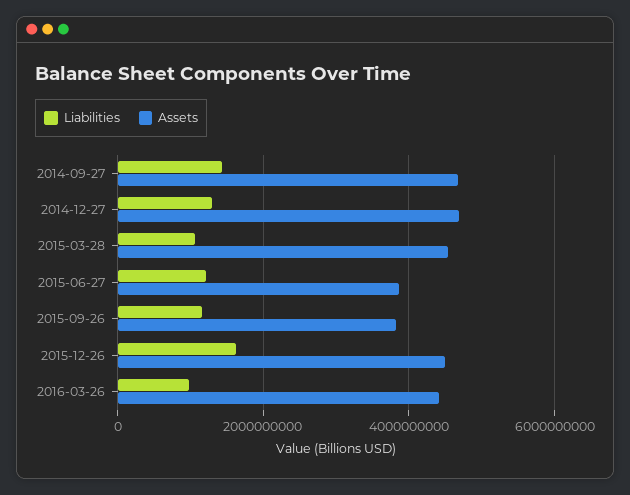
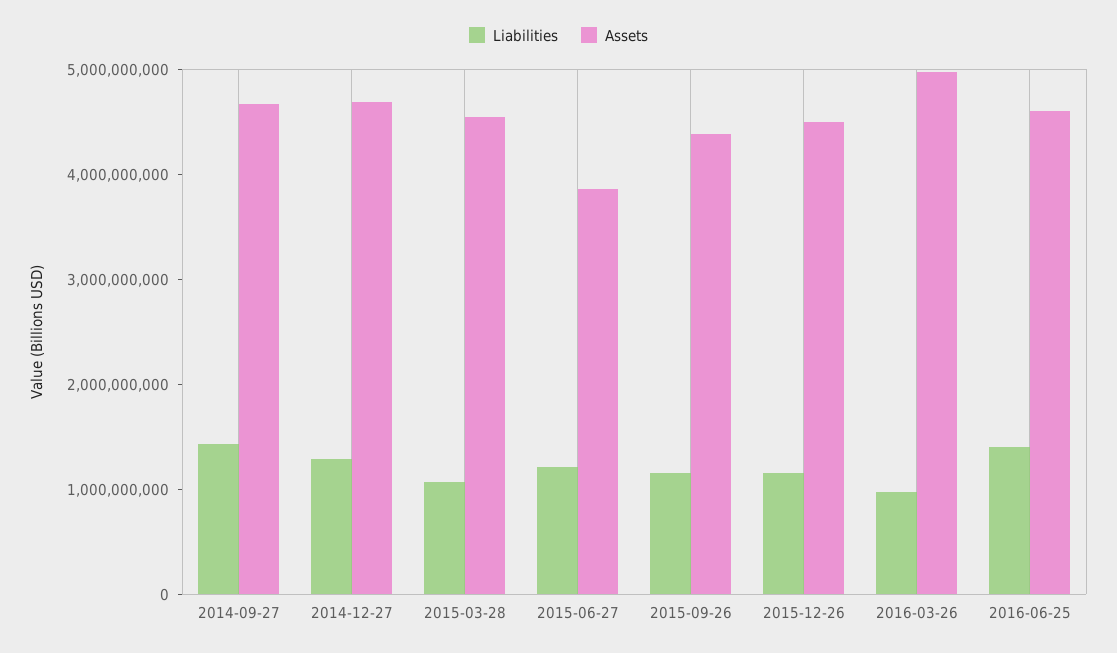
Assets, 2015-09-26: 3800000000 -> 4400000000
Liabilities, 2015-12-26: 1600000000 -> 1200000000
Assets, 2016-03-26: 4400000000 -> 5000000000
Liabilities, 2016-06-25: none -> 1400000000
Assets, 2016-06-25: none -> 4600000000

